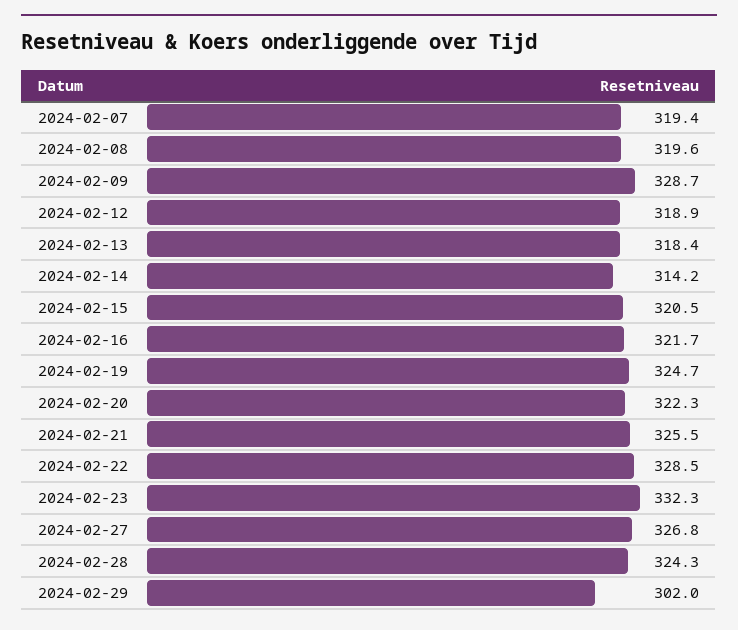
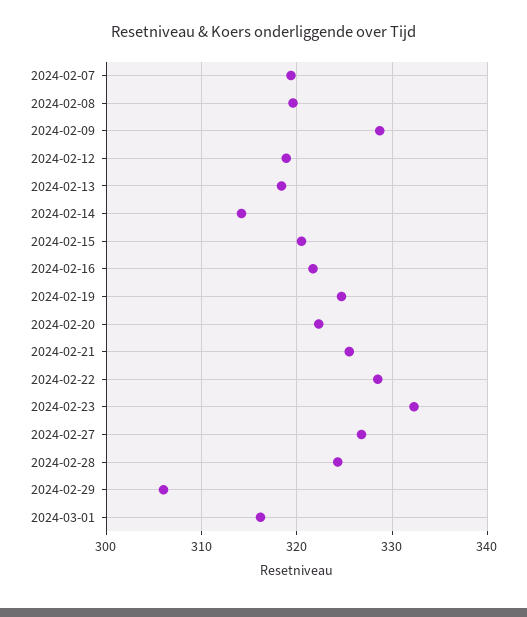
2024-02-29: 302 -> 306
2024-03-01: none -> 316

